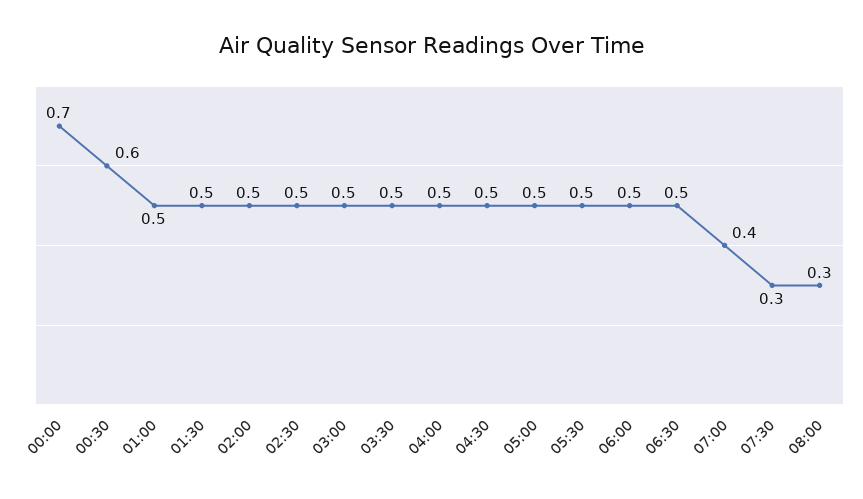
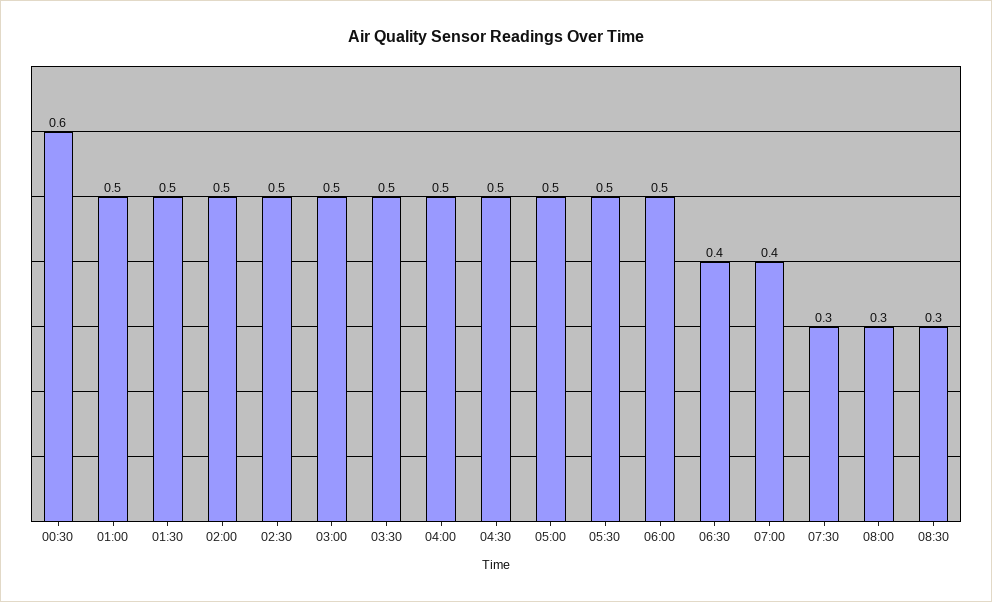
00:00: 0.7 -> none
06:30: 0.5 -> 0.4
08:30: none -> 0.3

